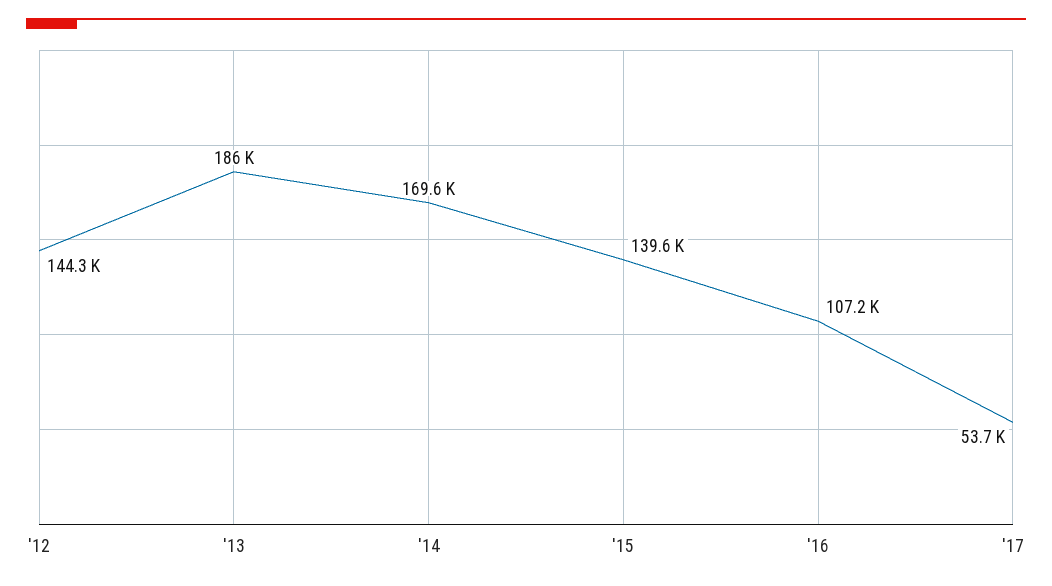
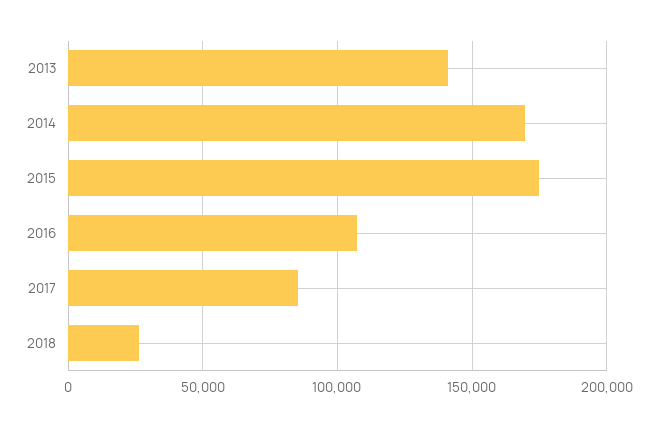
'12: 144300 -> none
'13: 186000 -> 140000
'15: 139600 -> 175000
'17: 53700 -> 85000
2018: none -> 25000

